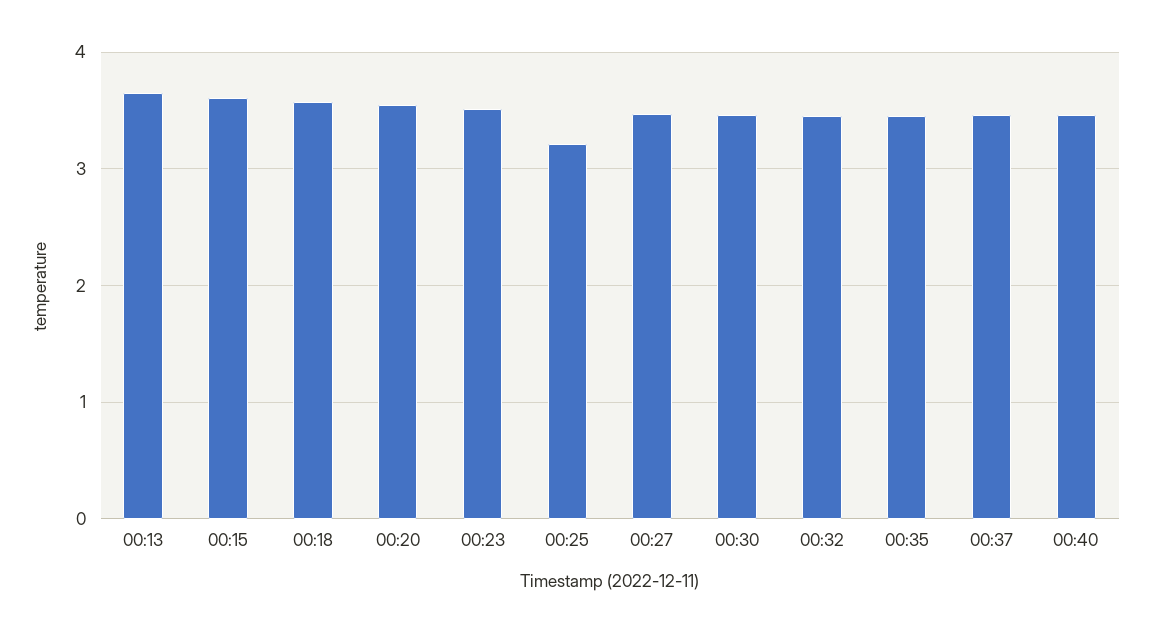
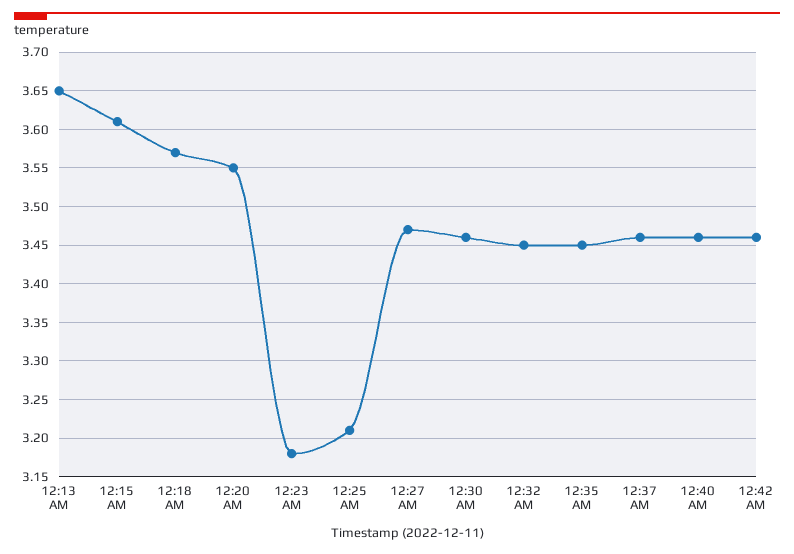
00:23: 3.5 -> 3.18
12:42 AM: none -> 3.46

